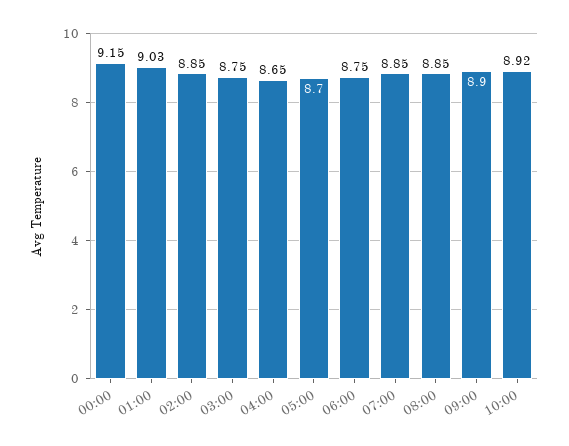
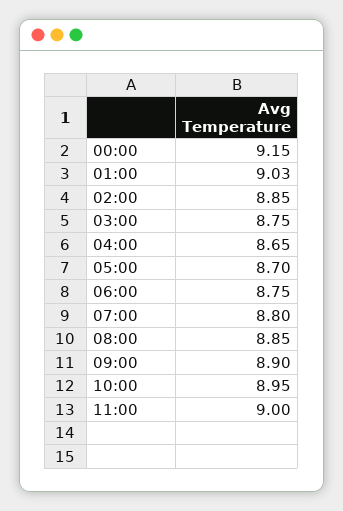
07:00: 8.85 -> 8.8
10:00: 8.92 -> 8.95
11:00: none -> 9

